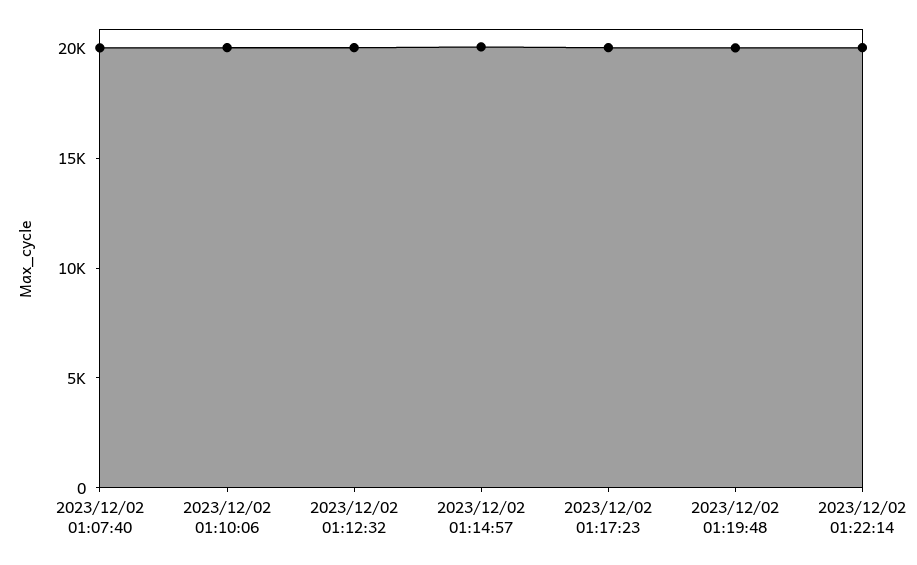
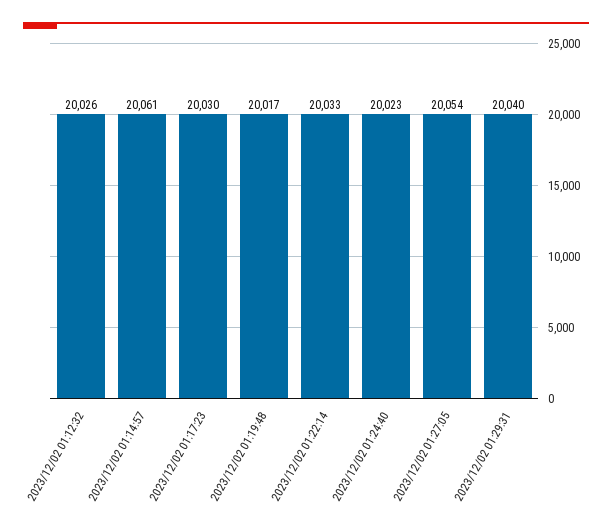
2023/12/02 01:07:40: 20000 -> none
2023/12/02 01:10:06: 20000 -> none
2023/12/02 01:24:40: none -> 20023
2023/12/02 01:27:05: none -> 20054
2023/12/02 01:29:31: none -> 20040

